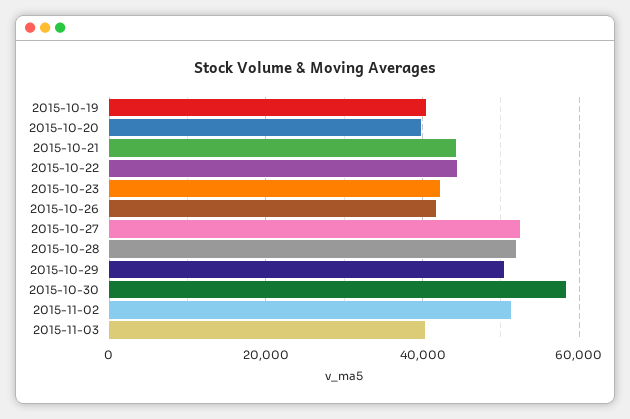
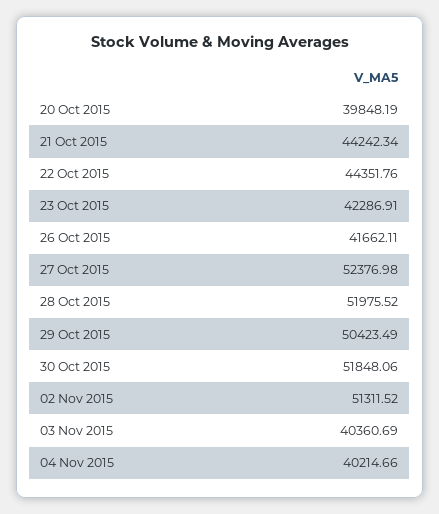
2015-10-19: 40000 -> none
2015-10-30: 58000 -> 51848.06
04 Nov 2015: none -> 40214.66

